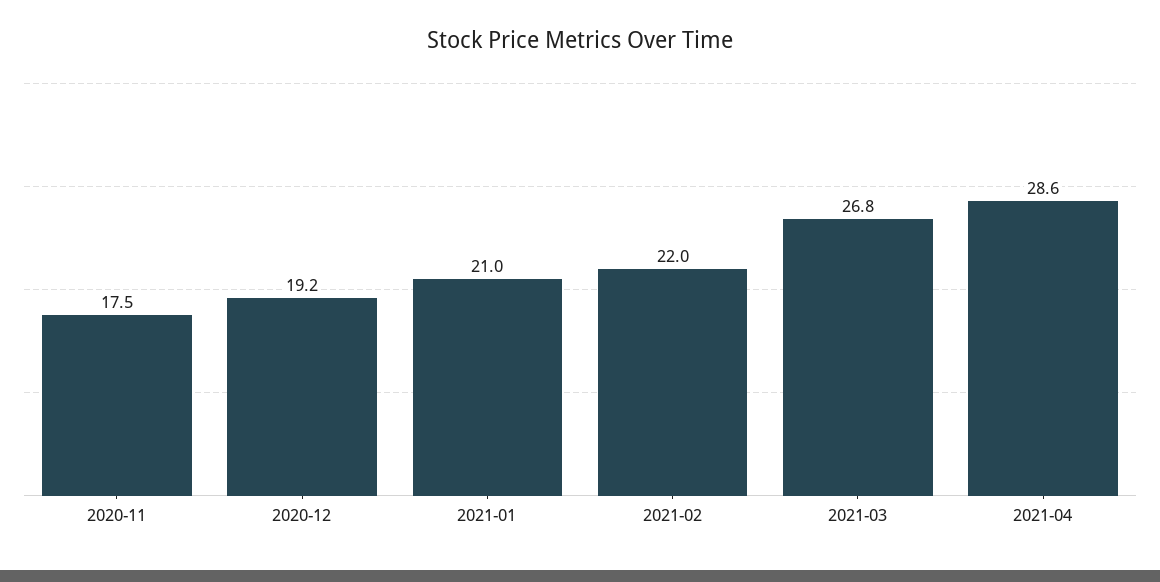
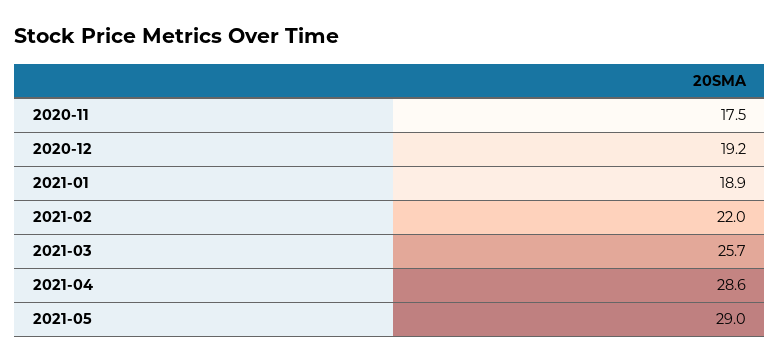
2021-01: 21 -> 18.9
2021-03: 26.8 -> 25.7
2021-05: none -> 29

